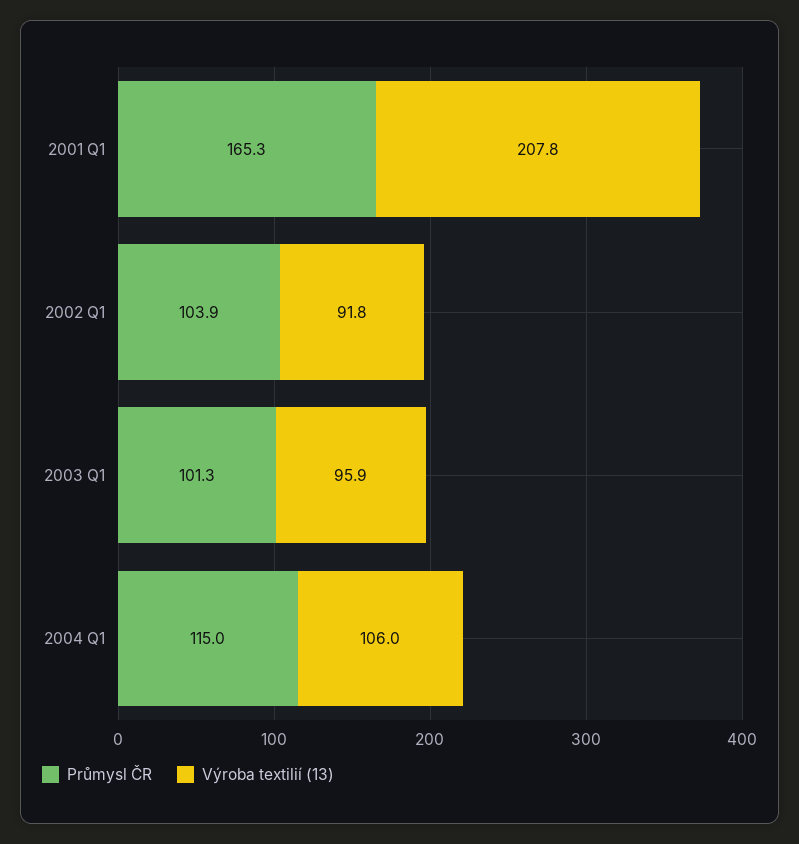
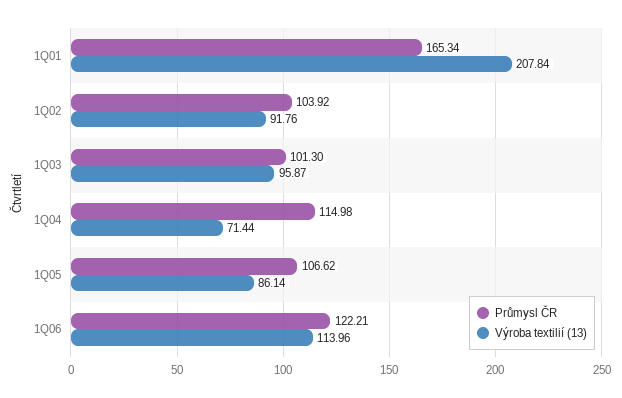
Výroba textilií (13), 2004 Q1: 106 -> 71.44
Průmysl ČR, 1Q05: none -> 106.62
Výroba textilií (13), 1Q05: none -> 86.14
Průmysl ČR, 1Q06: none -> 122.21
Výroba textilií (13), 1Q06: none -> 113.96

